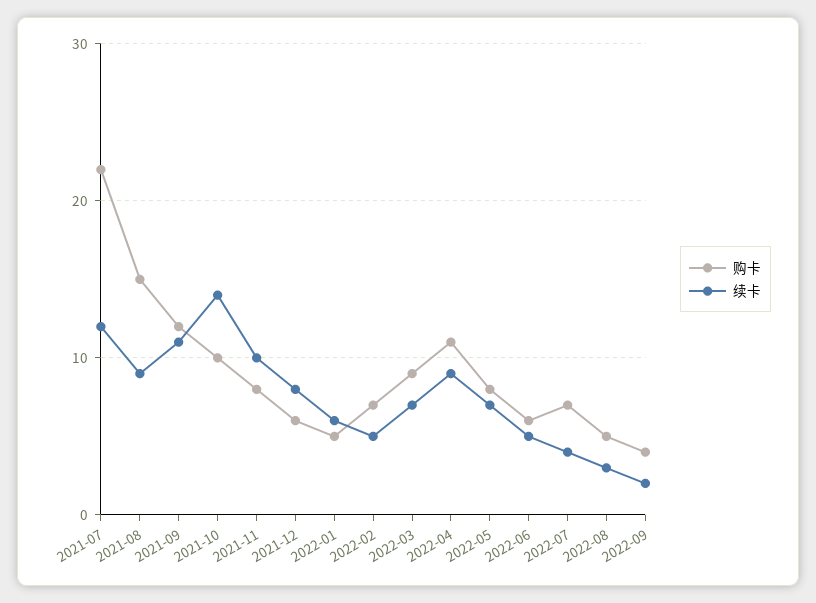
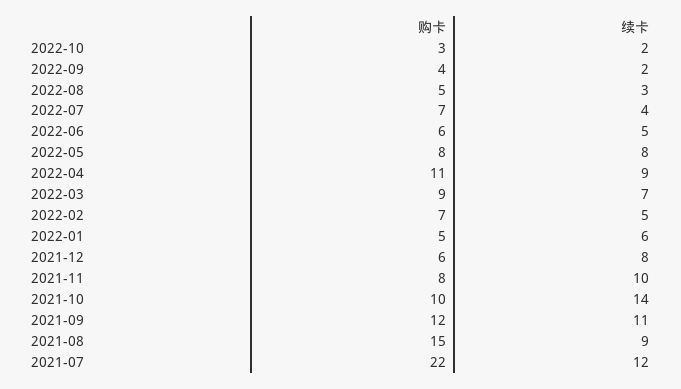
续卡, 2022-05: 7 -> 8
购卡, 2022-10: none -> 3
续卡, 2022-10: none -> 2

